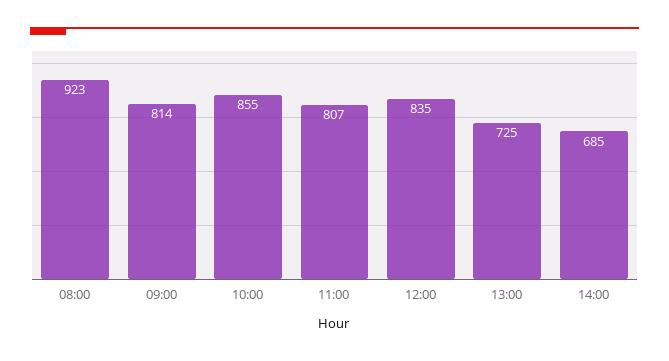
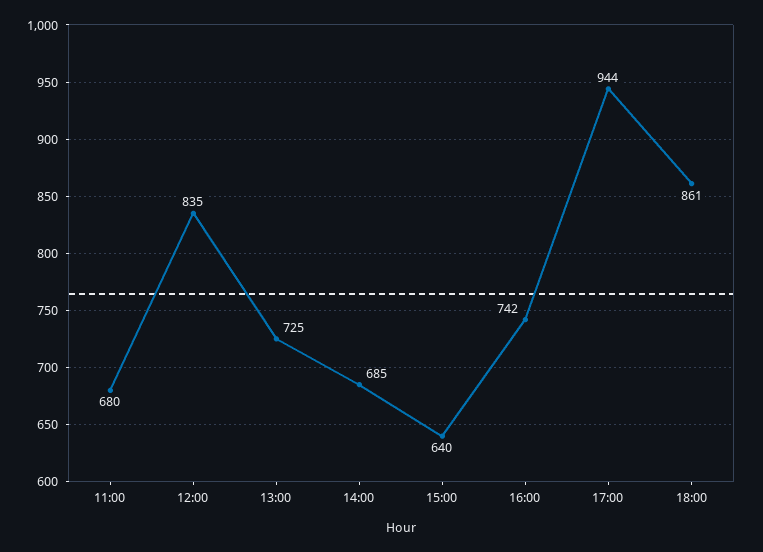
08:00: 923 -> none
09:00: 814 -> none
10:00: 855 -> none
11:00: 807 -> 680
15:00: none -> 640
16:00: none -> 742
17:00: none -> 944
18:00: none -> 861

